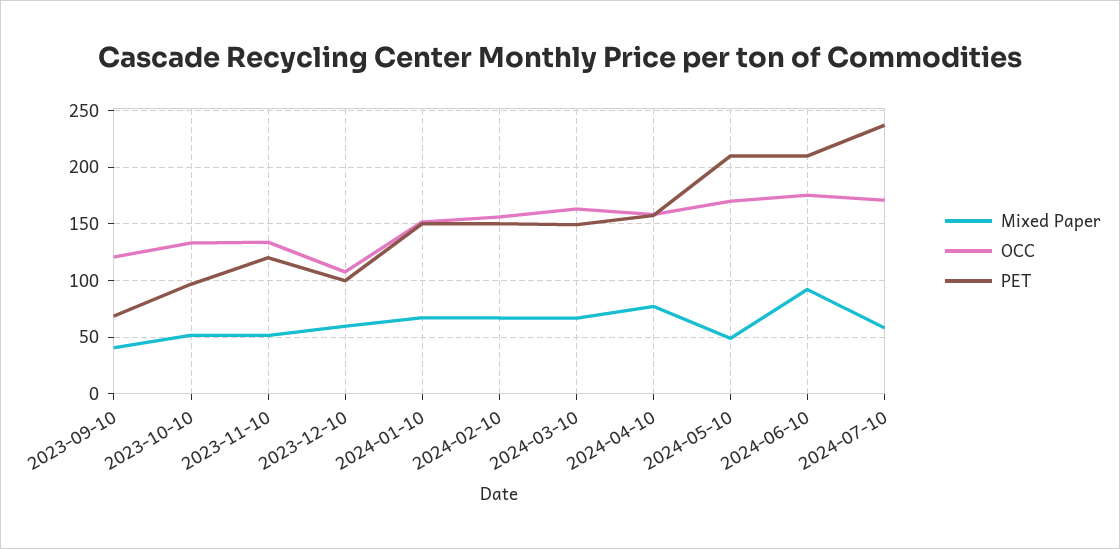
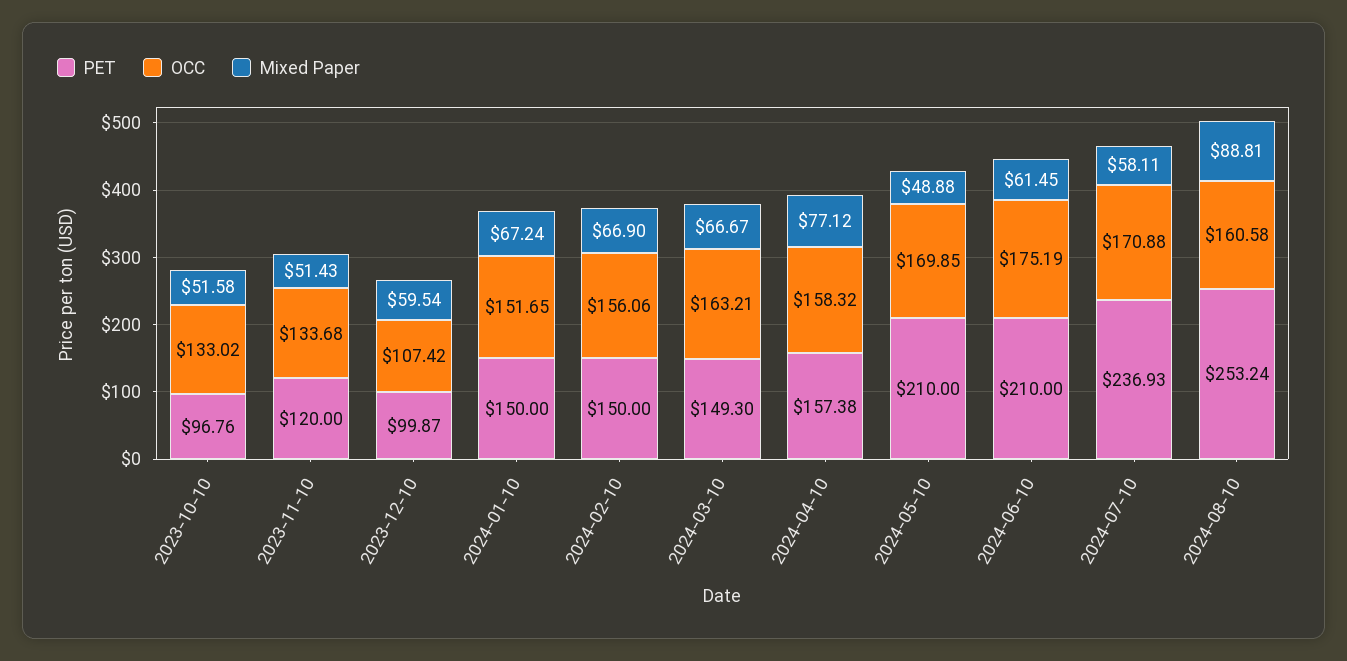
Mixed Paper, 2023-09-10: 40 -> none
OCC, 2023-09-10: 120 -> none
PET, 2023-09-10: 70 -> none
Mixed Paper, 2024-06-10: 90 -> 61.45
PET, 2024-08-10: none -> 253.24
OCC, 2024-08-10: none -> 160.58
Mixed Paper, 2024-08-10: none -> 88.81

